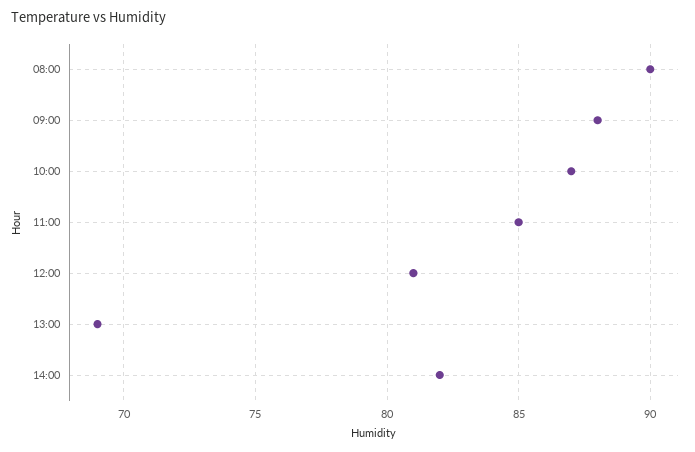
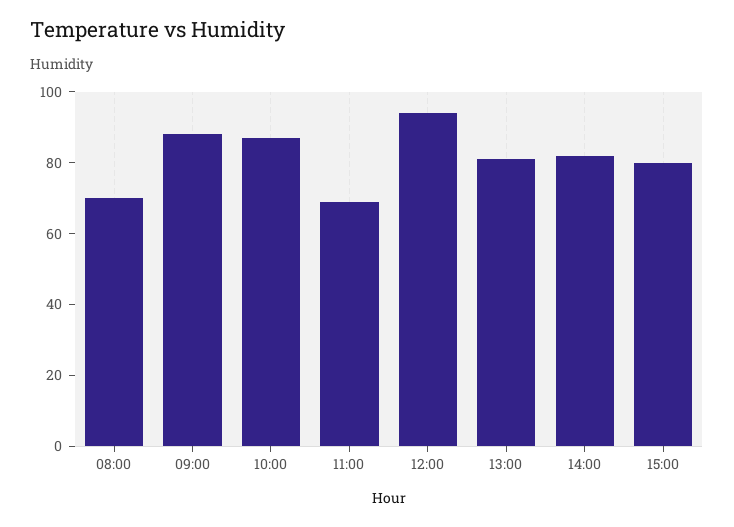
08:00: 90 -> 70
11:00: 85 -> 70
12:00: 81 -> 95
13:00: 69 -> 80
15:00: none -> 80

